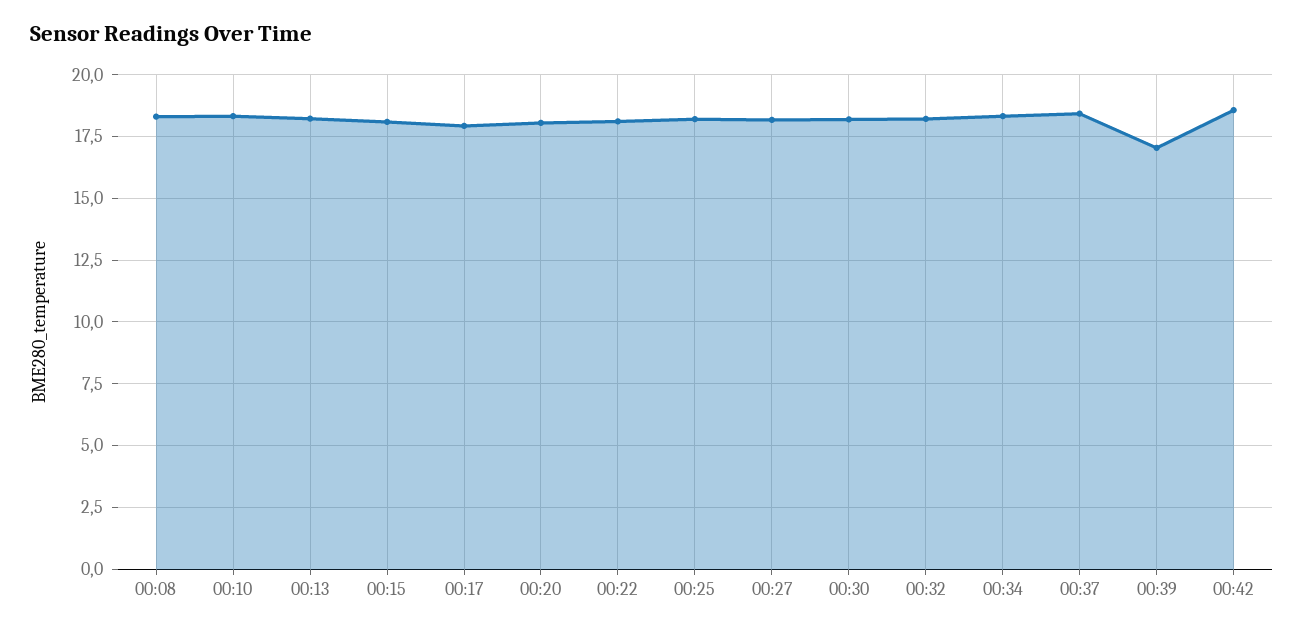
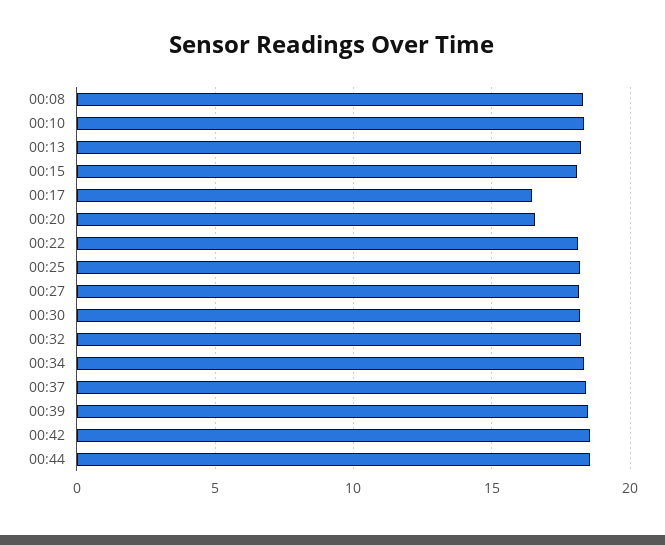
00:17: 18 -> 16.5
00:20: 18 -> 16.5
00:39: 17 -> 18.5
00:44: none -> 18.5

